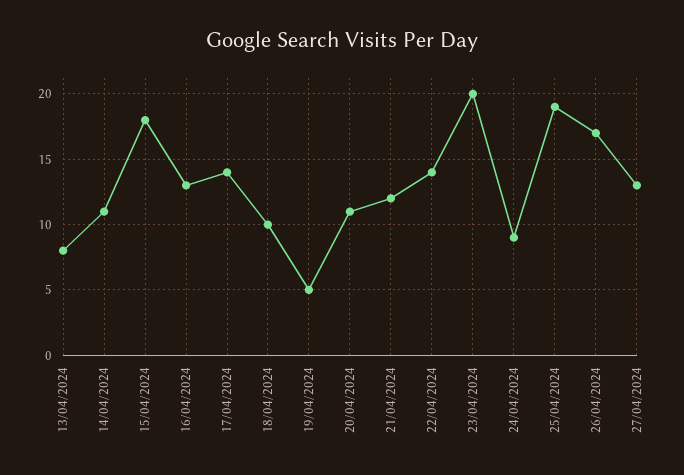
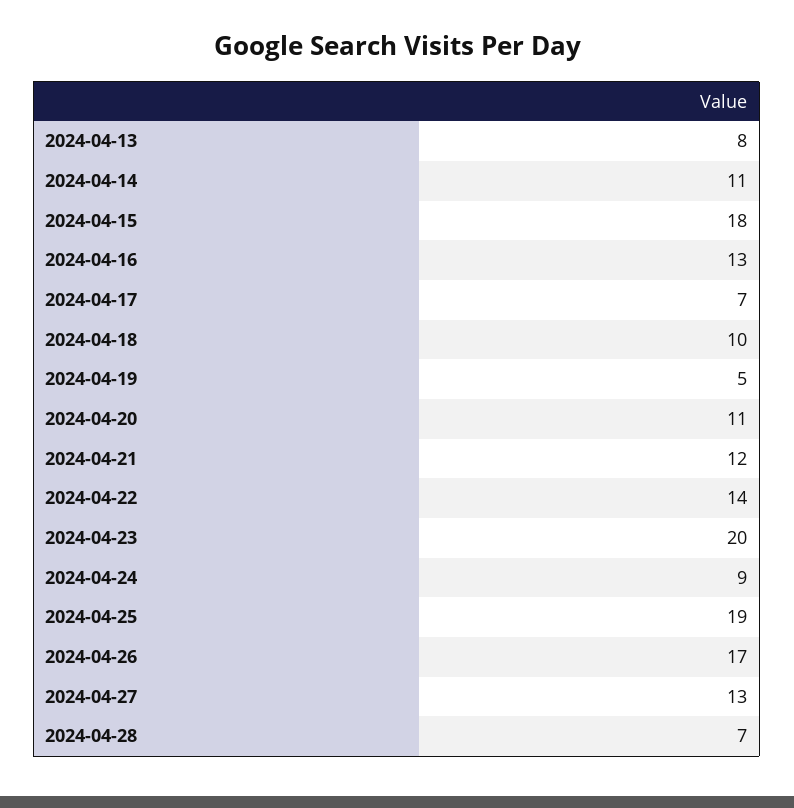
17/04/2024: 14 -> 7
2024-04-28: none -> 7

